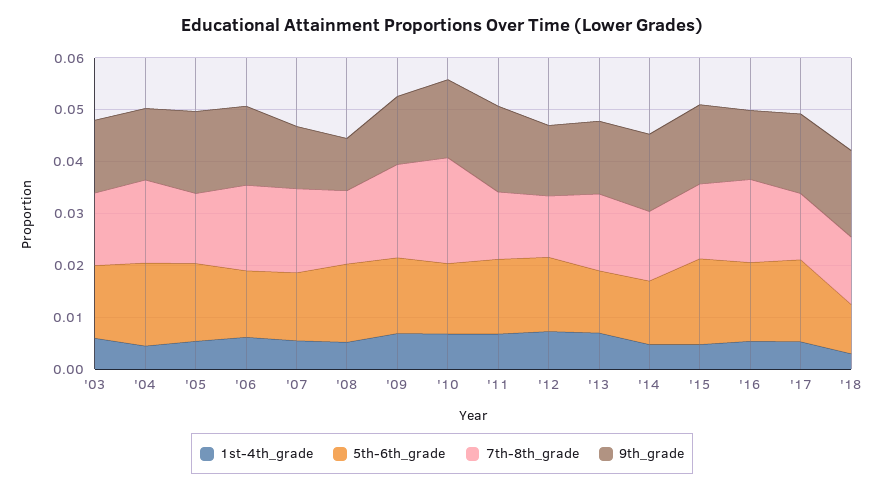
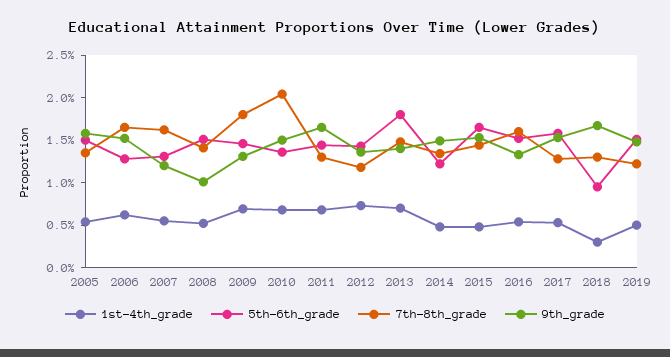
1st-4th_grade, '03: 0.006 -> none
5th-6th_grade, '03: 0.014 -> none
7th-8th_grade, '03: 0.014 -> none
9th_grade, '03: 0.014 -> none
1st-4th_grade, '04: 0.004 -> none
5th-6th_grade, '04: 0.016 -> none
7th-8th_grade, '04: 0.016 -> none
9th_grade, '04: 0.014 -> none
5th-6th_grade, '13: 0.012 -> 0.018
1st-4th_grade, 2019: none -> 0.005
5th-6th_grade, 2019: none -> 0.015
7th-8th_grade, 2019: none -> 0.012
9th_grade, 2019: none -> 0.015

